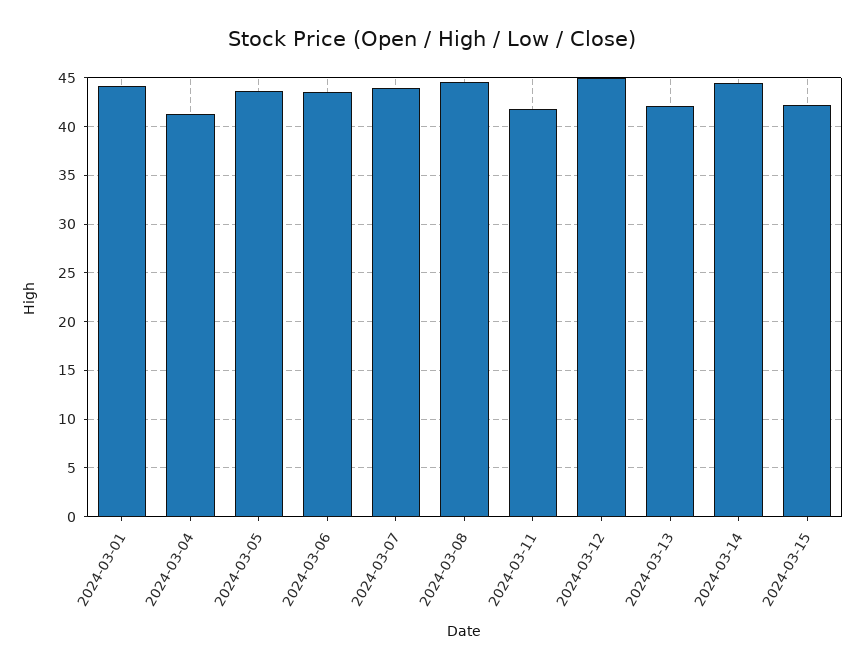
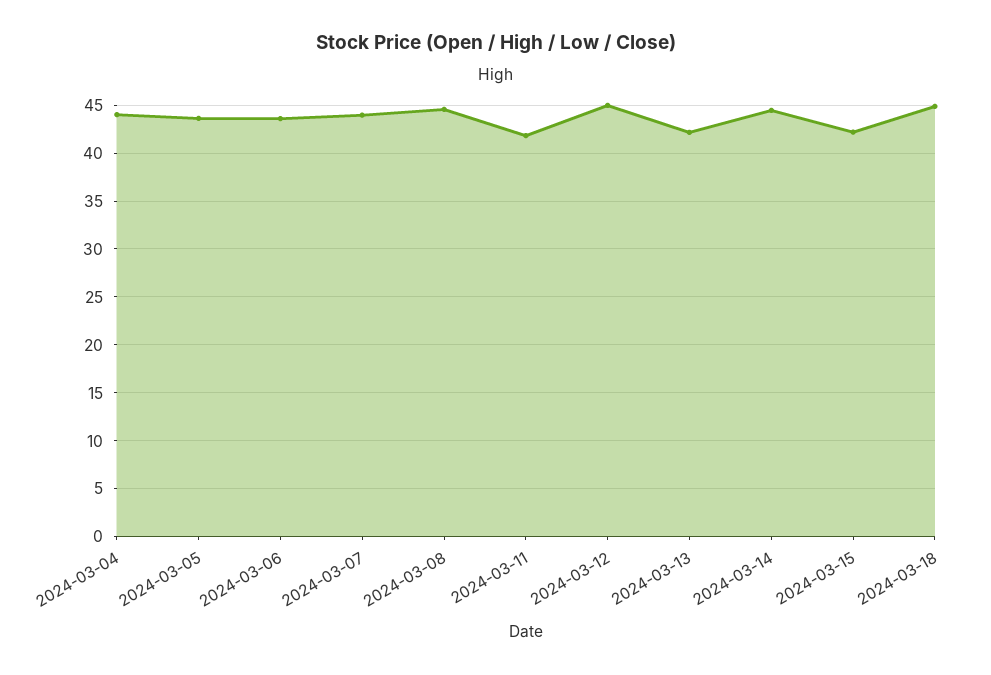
2024-03-01: 44 -> none
2024-03-04: 41 -> 44
2024-03-18: none -> 45

